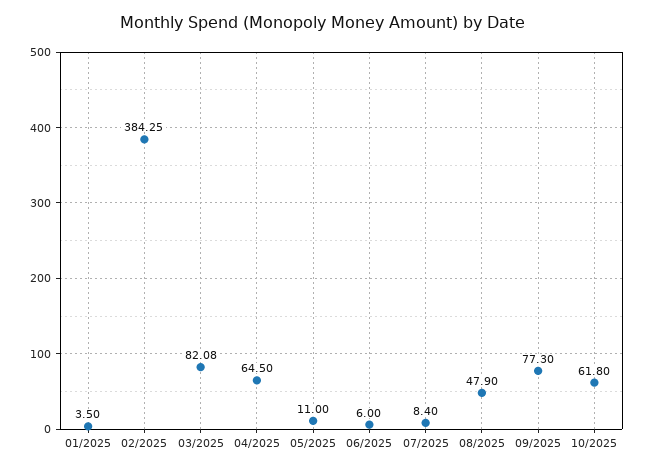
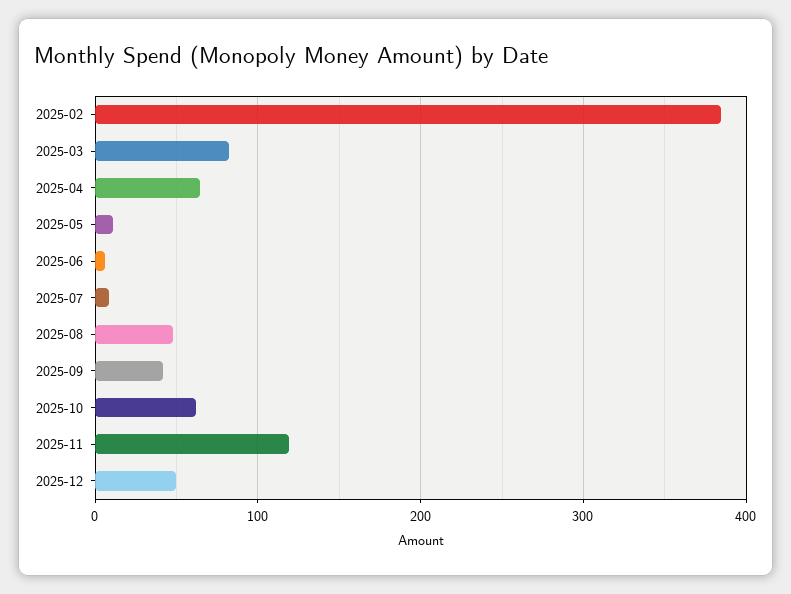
01/2025: 3.5 -> none
09/2025: 77.3 -> 40
2025-11: none -> 120
2025-12: none -> 50

